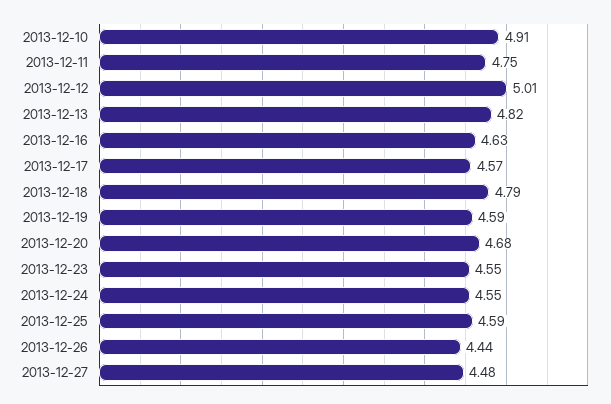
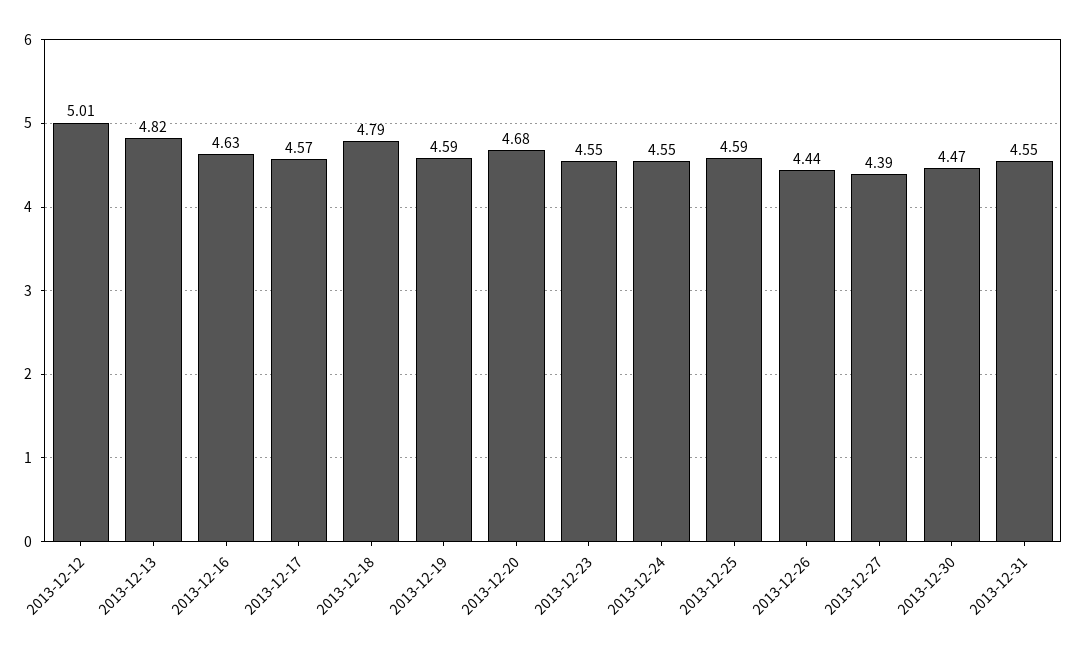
2013-12-10: 4.91 -> none
2013-12-11: 4.75 -> none
2013-12-27: 4.48 -> 4.39
2013-12-30: none -> 4.47
2013-12-31: none -> 4.55

